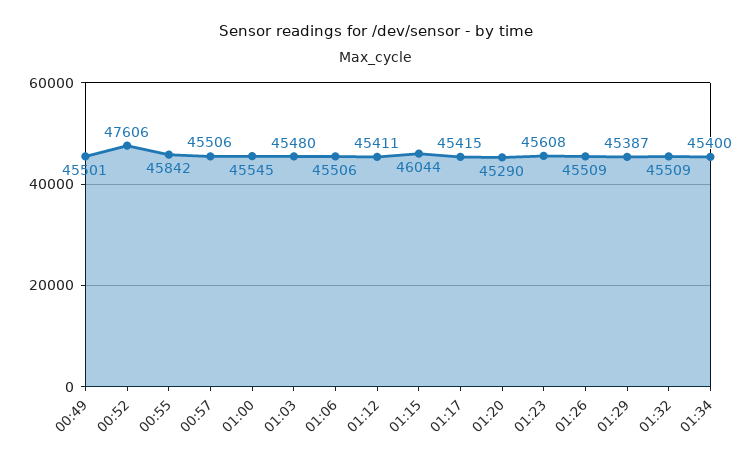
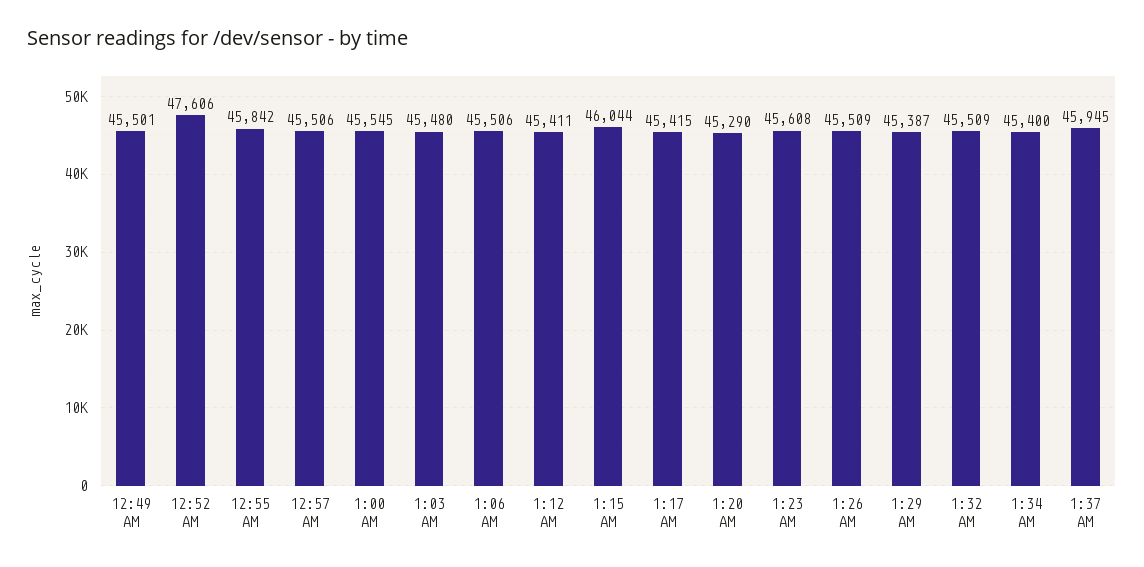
1:37 AM: none -> 45945

